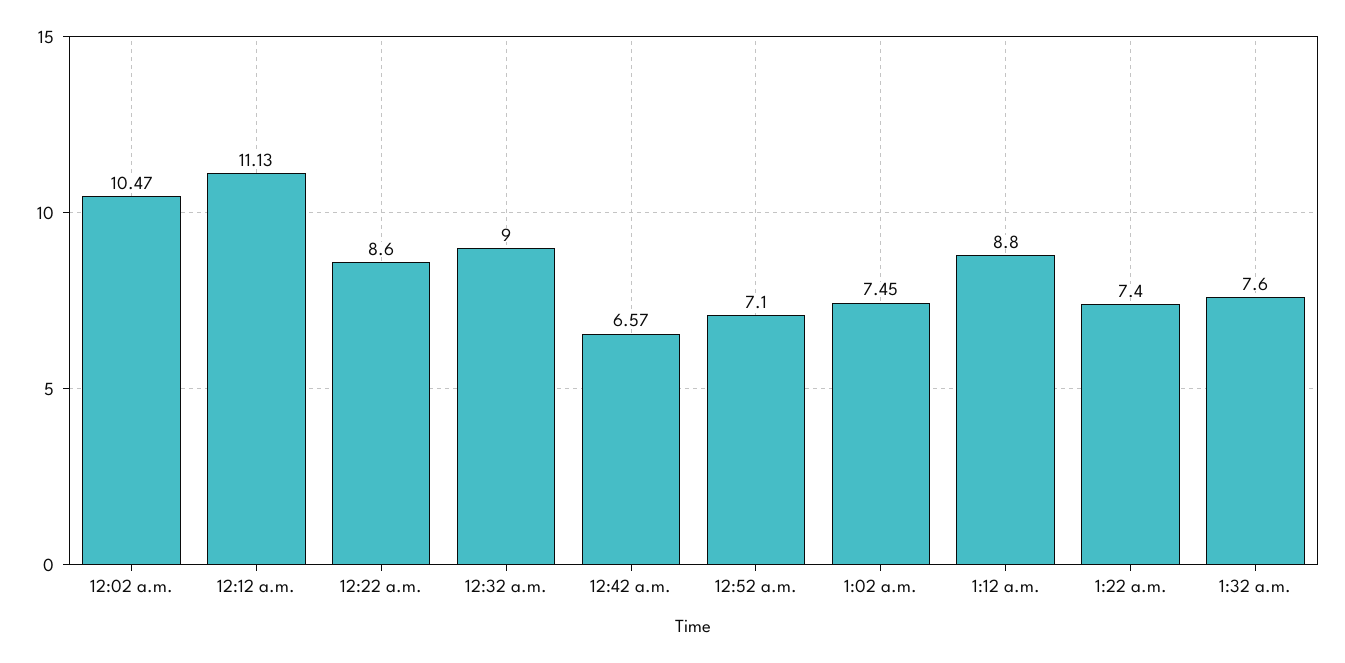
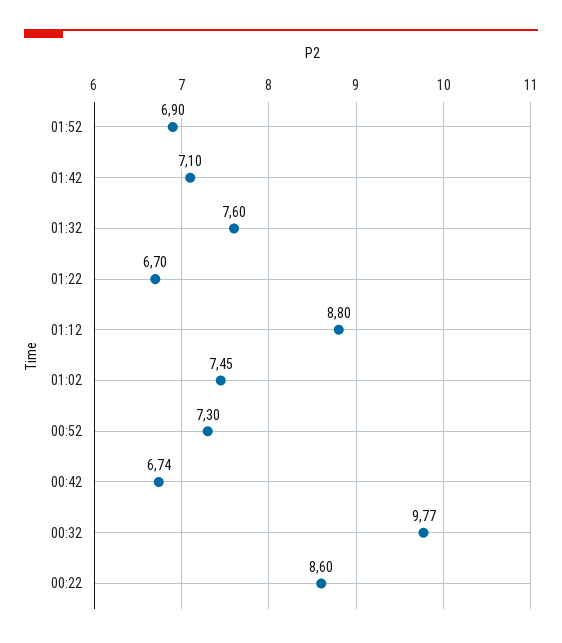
12:02 a.m.: 10.47 -> none
12:12 a.m.: 11.13 -> none
12:32 a.m.: 9 -> 9.77
12:42 a.m.: 6.57 -> 6.74
12:52 a.m.: 7.1 -> 7.3
1:22 a.m.: 7.4 -> 6.7
01:52: none -> 6.9
01:42: none -> 7.1

